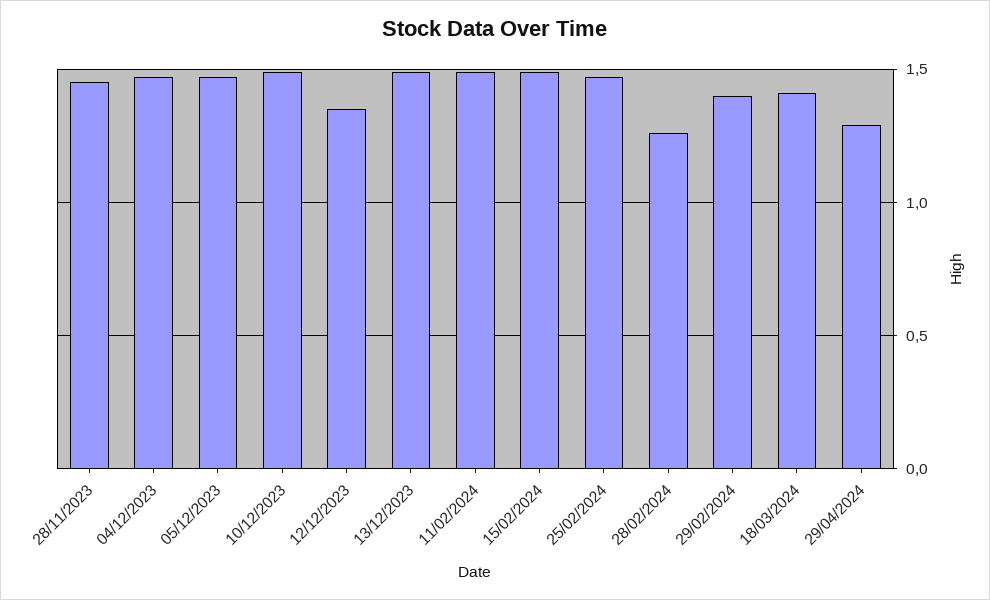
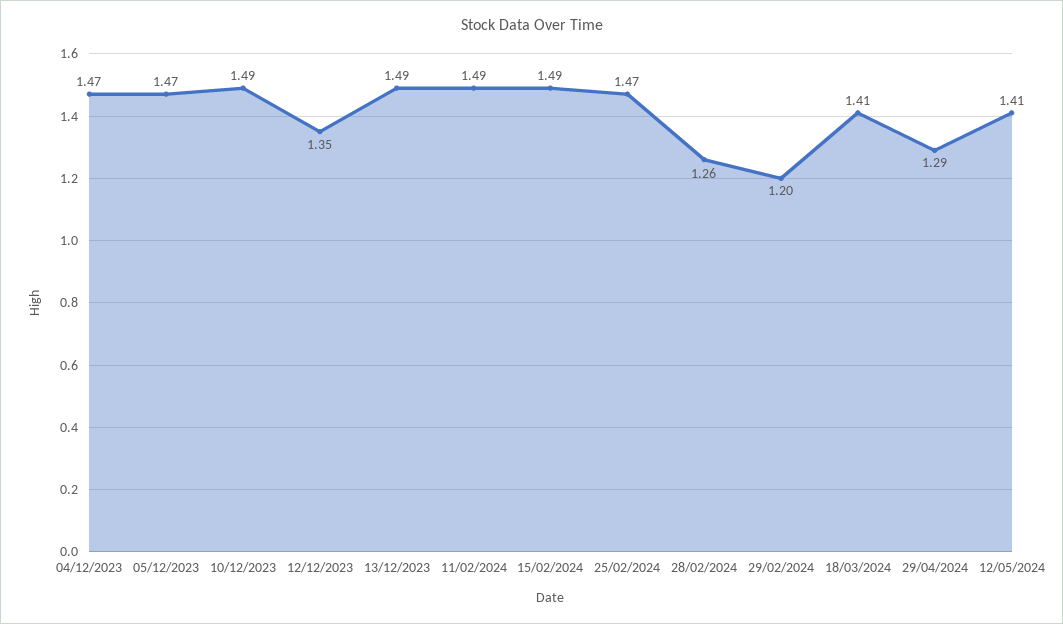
28/11/2023: 1.45 -> none
29/02/2024: 1.4 -> 1.2
12/05/2024: none -> 1.41

